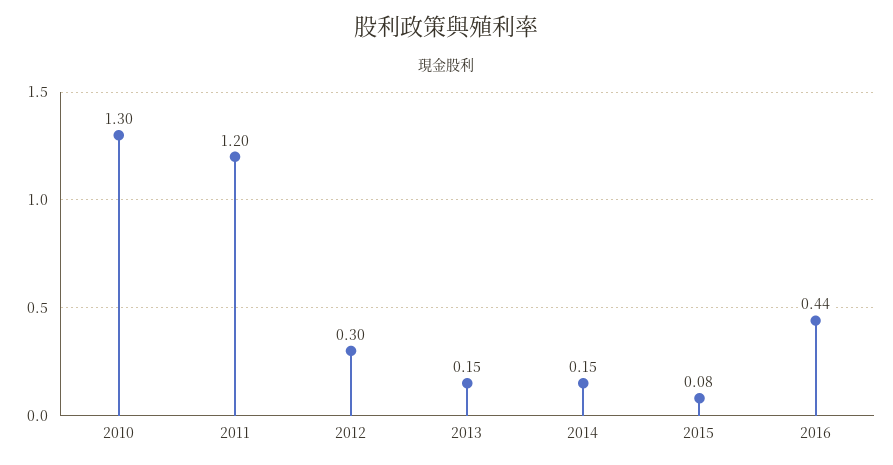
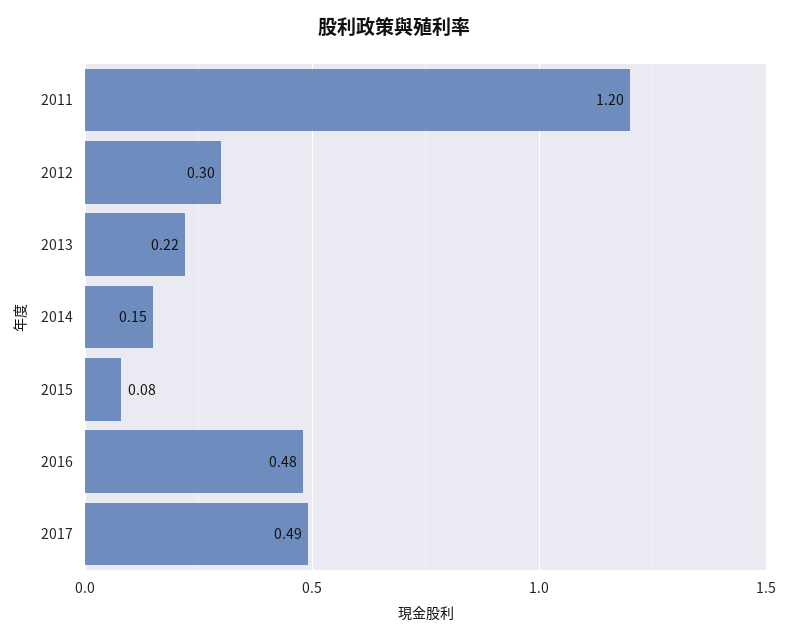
2010: 1.3 -> none
2013: 0.15 -> 0.22
2016: 0.44 -> 0.48
2017: none -> 0.49

